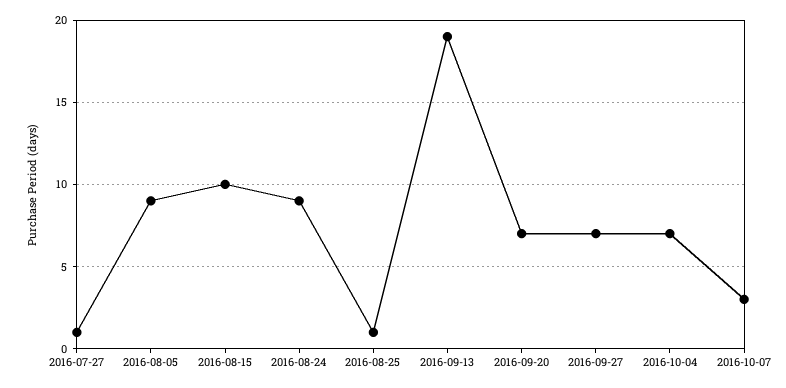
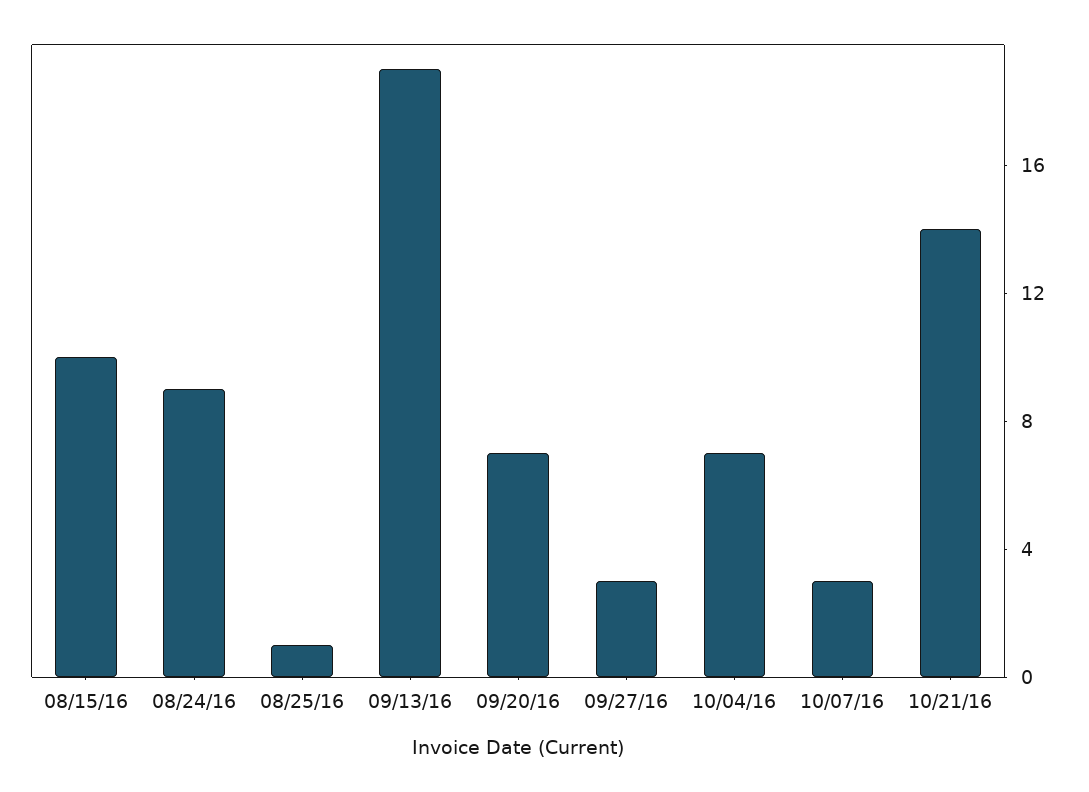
2016-07-27: 1 -> none
2016-08-05: 9 -> none
2016-09-27: 7 -> 3
10/21/16: none -> 14

